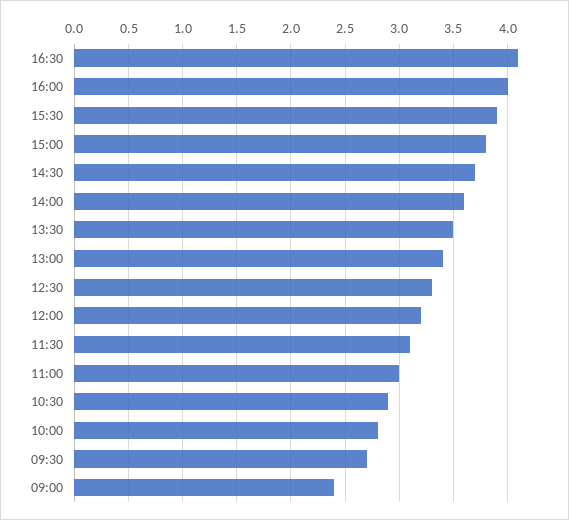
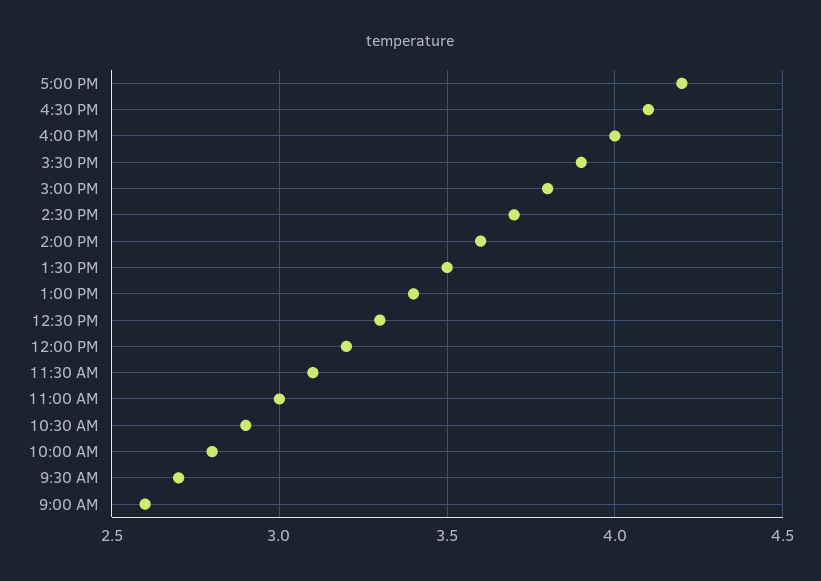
09:00: 2.4 -> 2.6
5:00 PM: none -> 4.2

